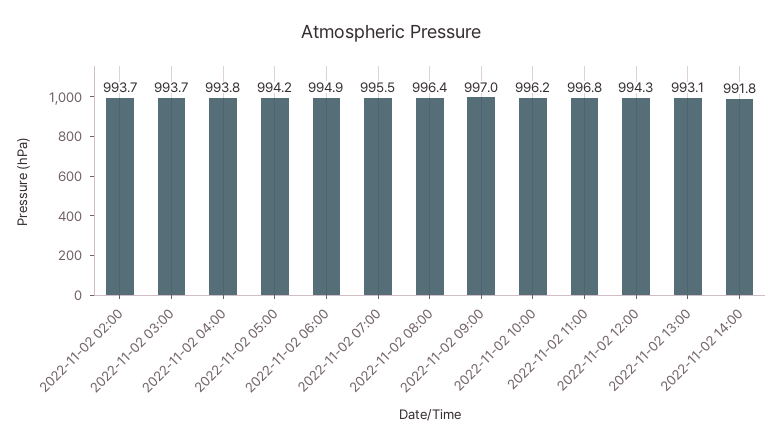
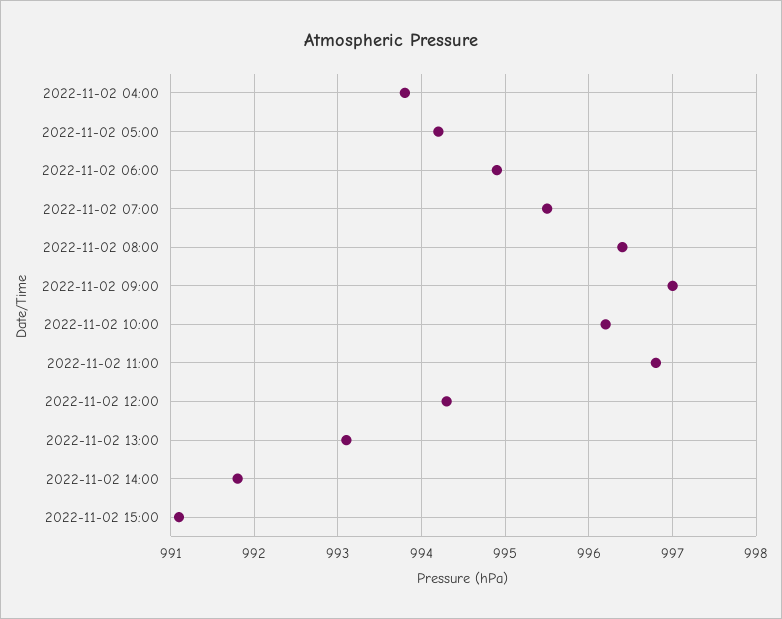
2022-11-02 02:00: 993.7 -> none
2022-11-02 03:00: 993.7 -> none
2022-11-02 15:00: none -> 991.1

